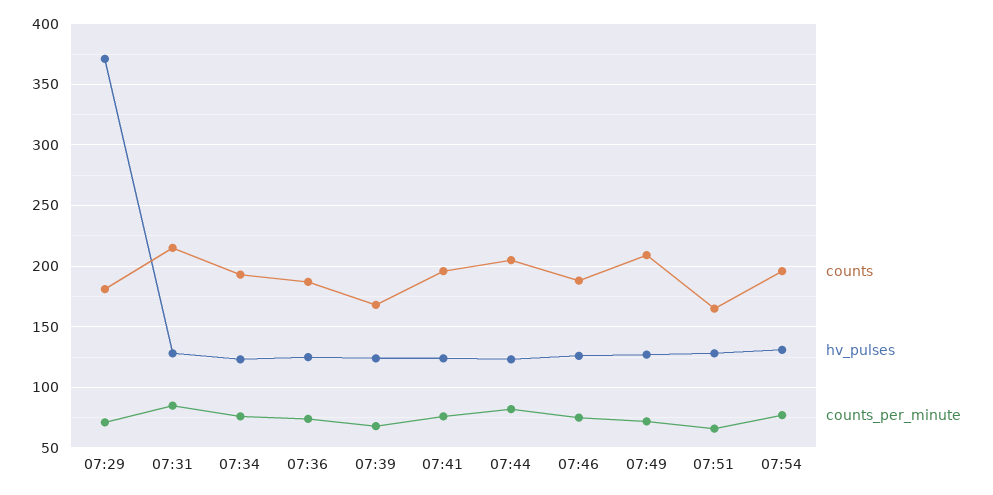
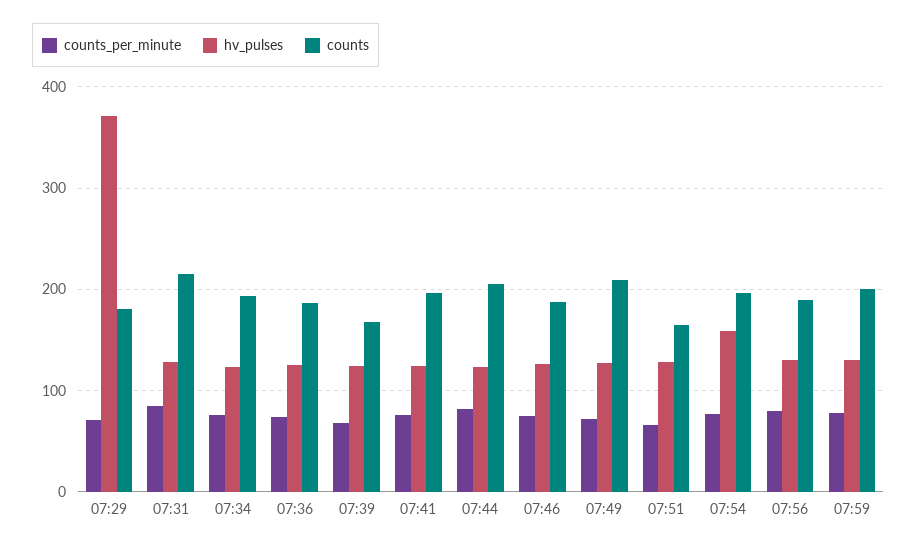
hv_pulses, 07:54: 130 -> 160
counts_per_minute, 07:56: none -> 80
hv_pulses, 07:56: none -> 130
counts, 07:56: none -> 190
counts_per_minute, 07:59: none -> 80
hv_pulses, 07:59: none -> 130
counts, 07:59: none -> 200

